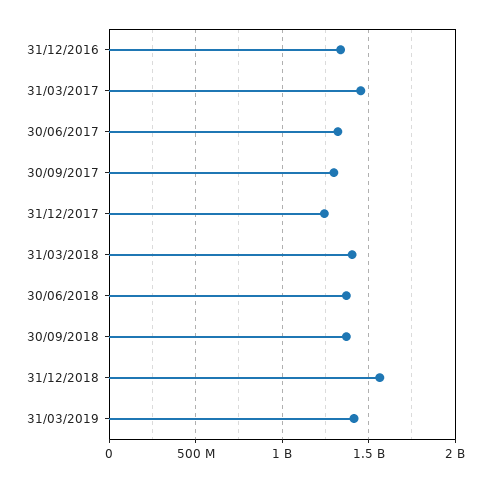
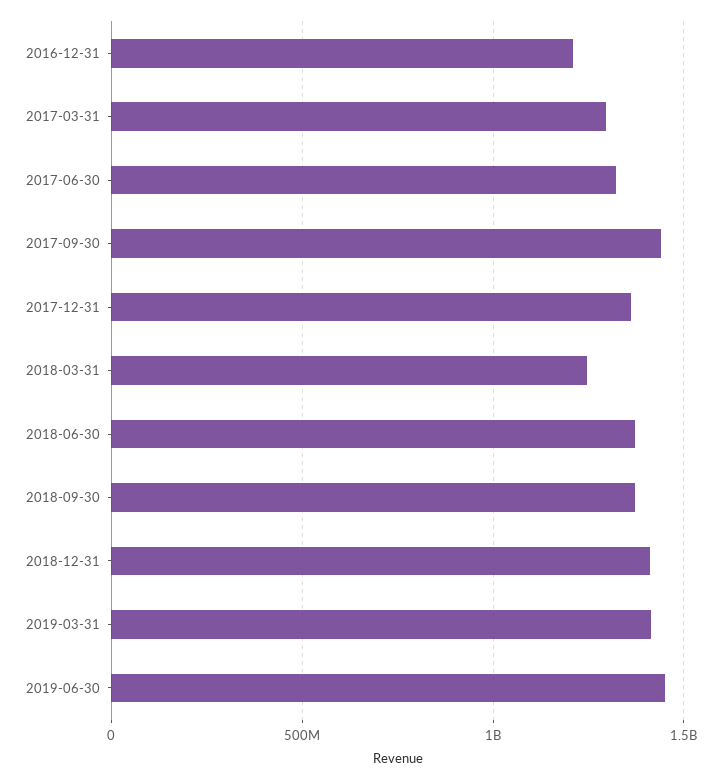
31/12/2016: 1350000000 -> 1200000000
31/03/2017: 1450000000 -> 1300000000
30/09/2017: 1300000000 -> 1450000000
31/12/2017: 1250000000 -> 1350000000
31/03/2018: 1400000000 -> 1250000000
31/12/2018: 1550000000 -> 1400000000
2019-06-30: none -> 1450000000

